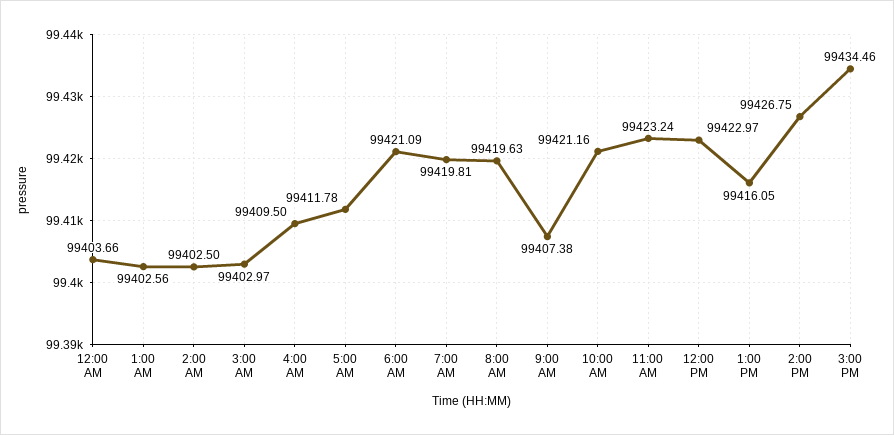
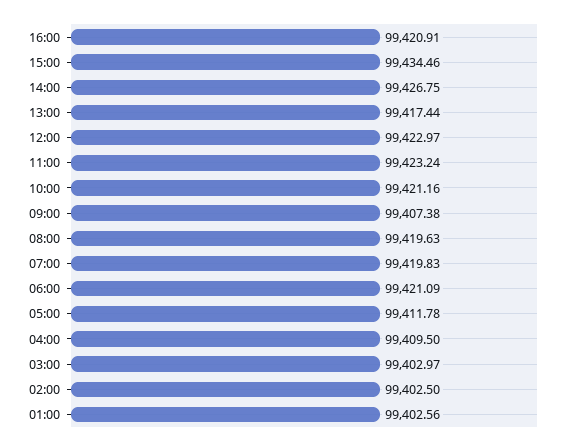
12:00 AM: 99403.66 -> none
7:00 AM: 99419.81 -> 99419.83
1:00 PM: 99416.05 -> 99417.44
16:00: none -> 99420.91

